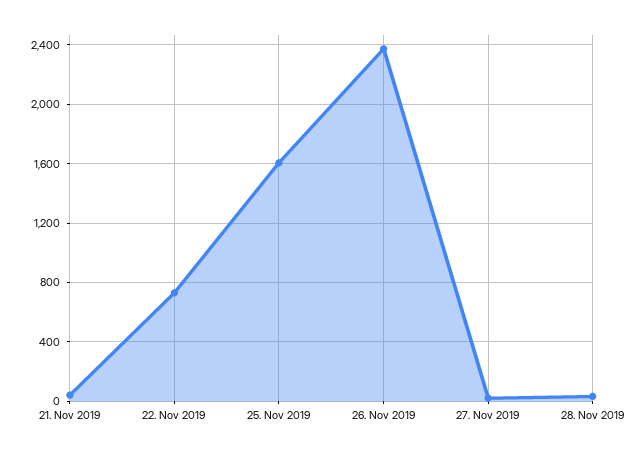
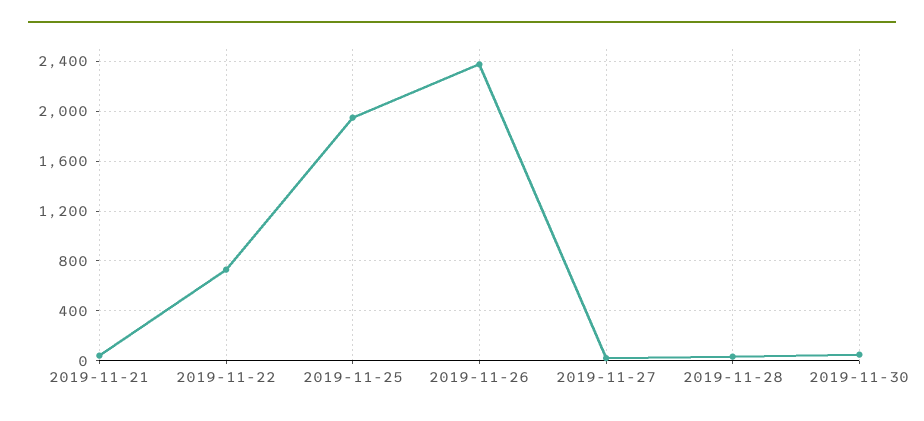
25. Nov 2019: 1600 -> 1950
2019-11-30: none -> 50

